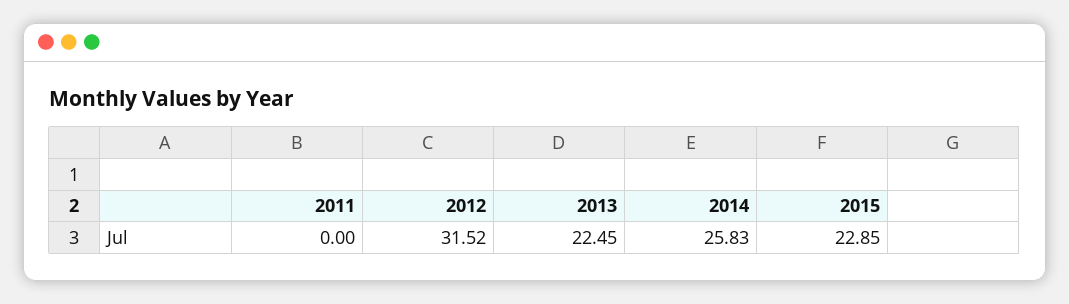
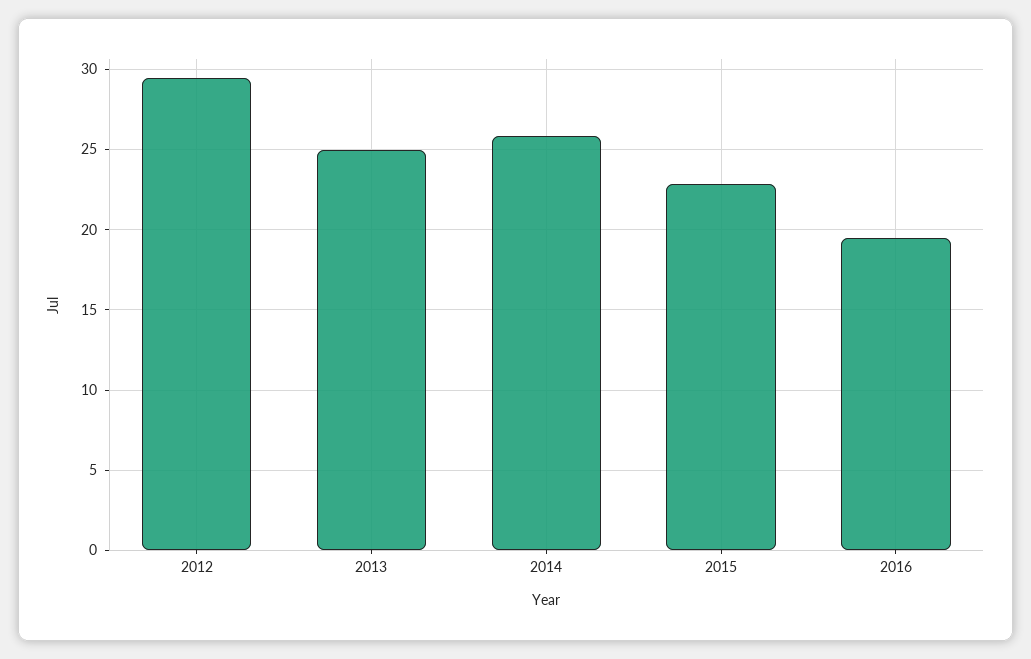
2011: 0 -> none
2012: 31.52 -> 29.5
2013: 22.45 -> 25
2016: none -> 19.5

